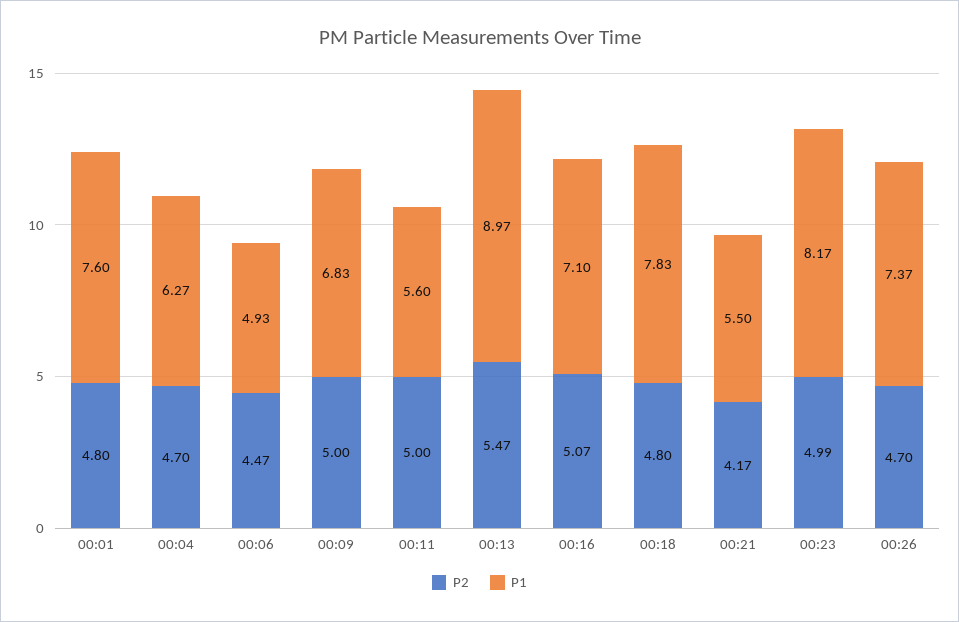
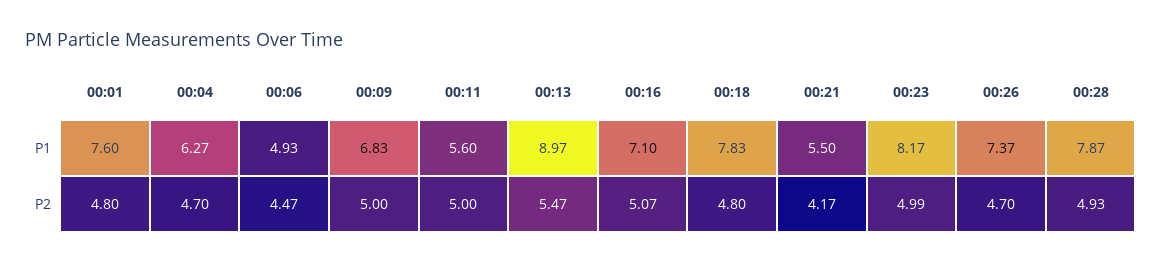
P1, 00:28: none -> 7.87
P2, 00:28: none -> 4.93

